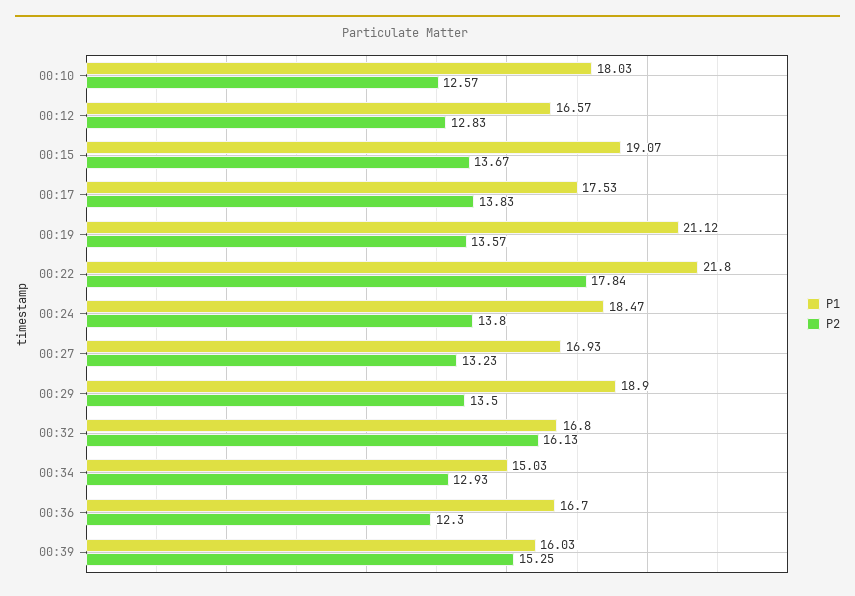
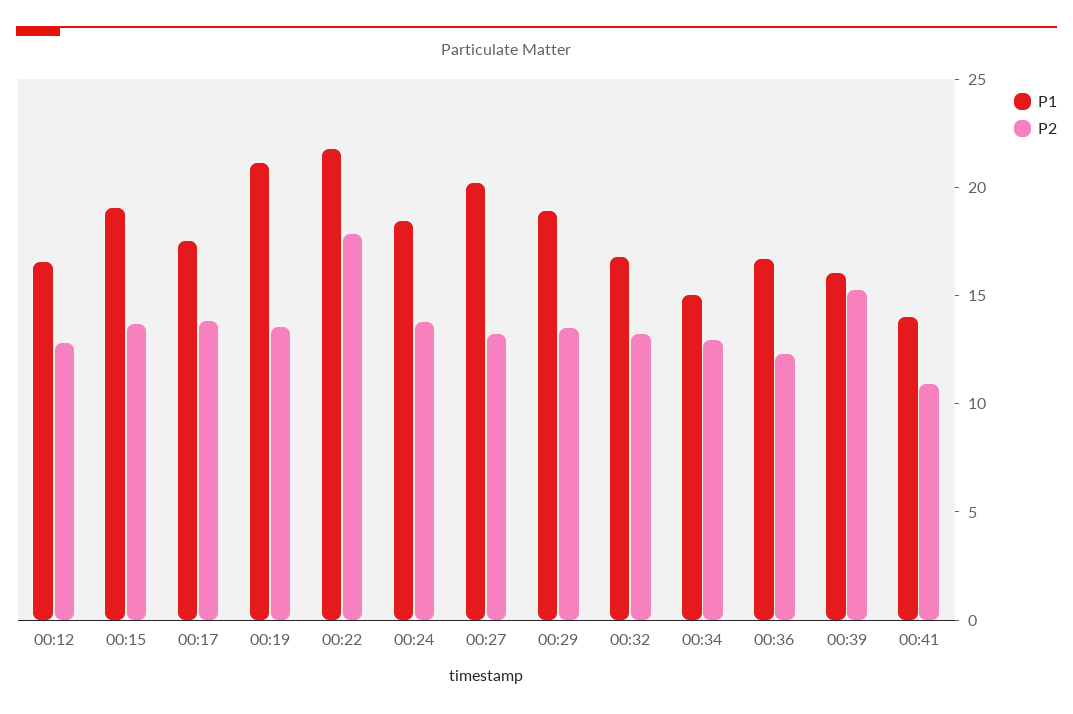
P1, 00:10: 18.03 -> none
P2, 00:10: 12.57 -> none
P1, 00:27: 16.93 -> 20
P2, 00:32: 16.13 -> 13
P1, 00:41: none -> 14
P2, 00:41: none -> 11

